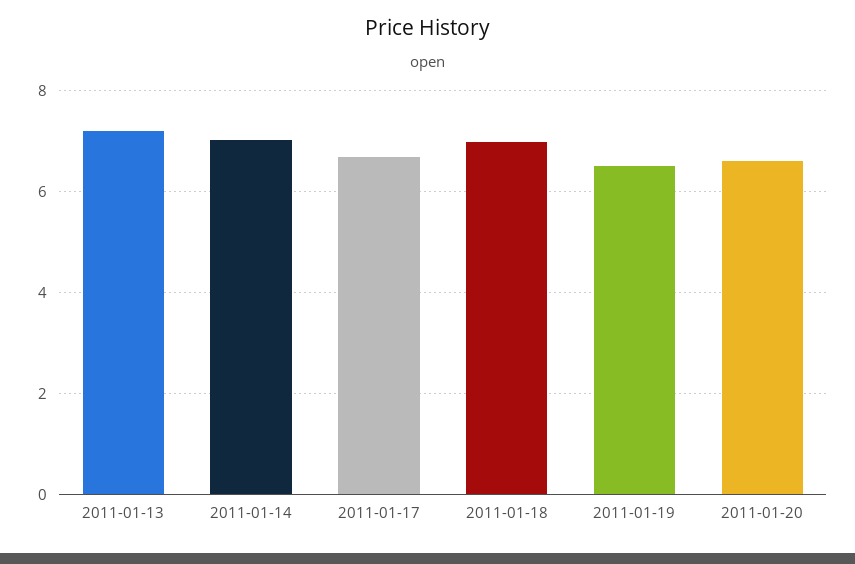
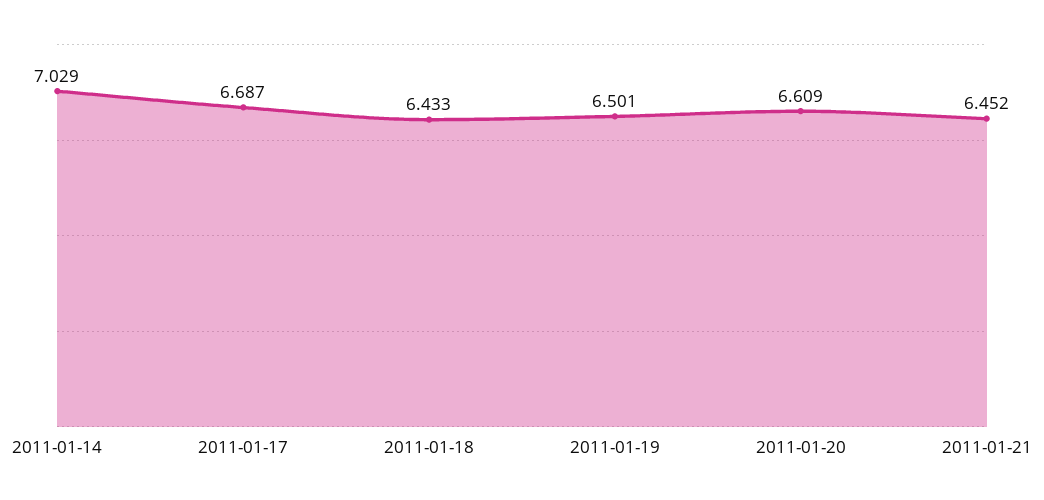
2011-01-13: 7.2 -> none
2011-01-18: 7 -> 6.433
2011-01-21: none -> 6.452

